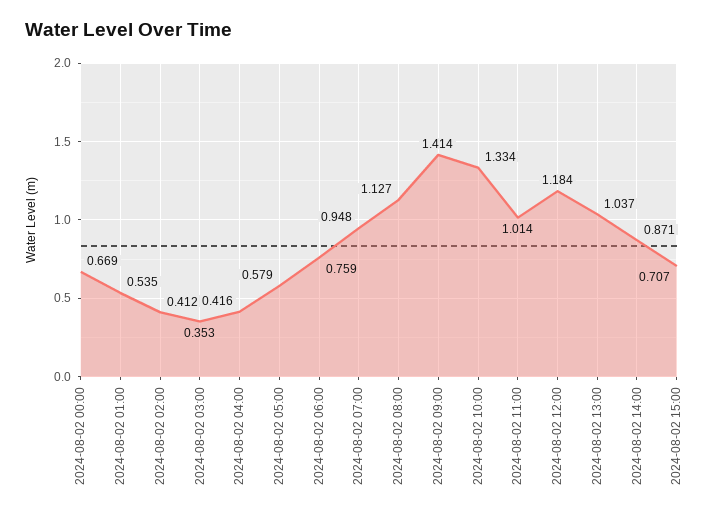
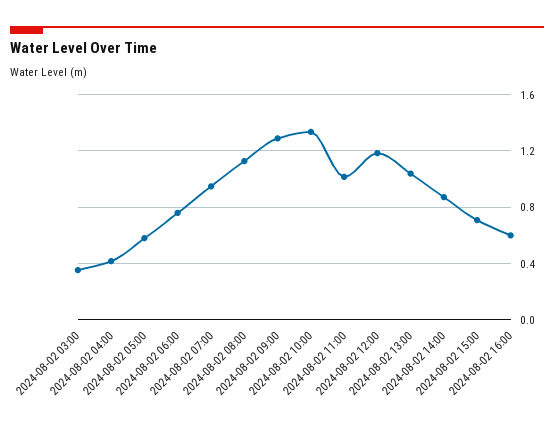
2024-08-02 00:00: 0.669 -> none
2024-08-02 01:00: 0.535 -> none
2024-08-02 02:00: 0.412 -> none
2024-08-02 09:00: 1.414 -> 1.3
2024-08-02 16:00: none -> 0.6

